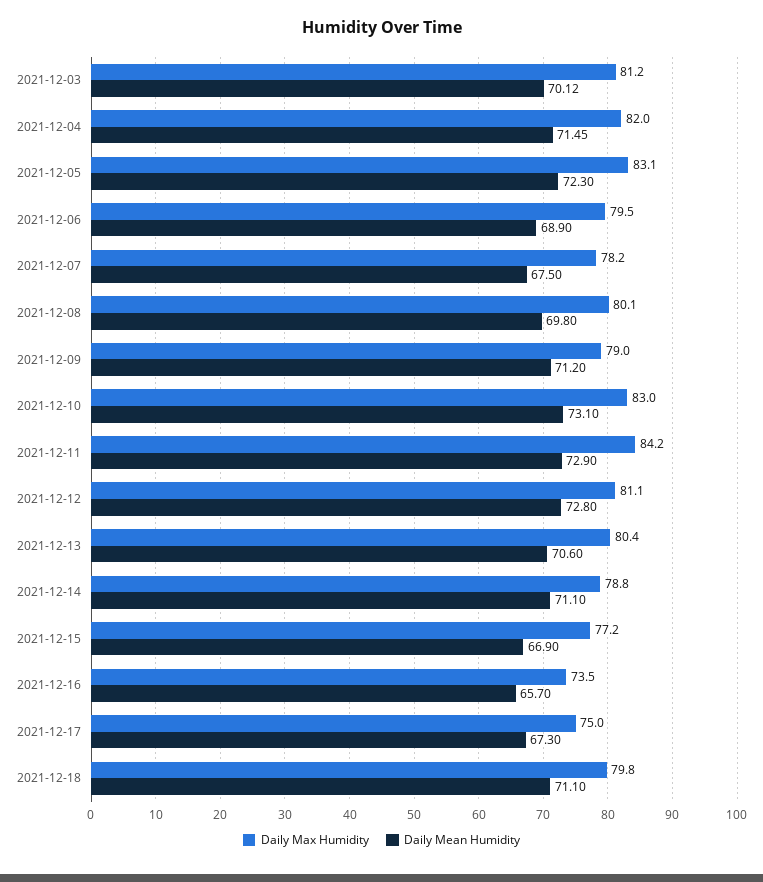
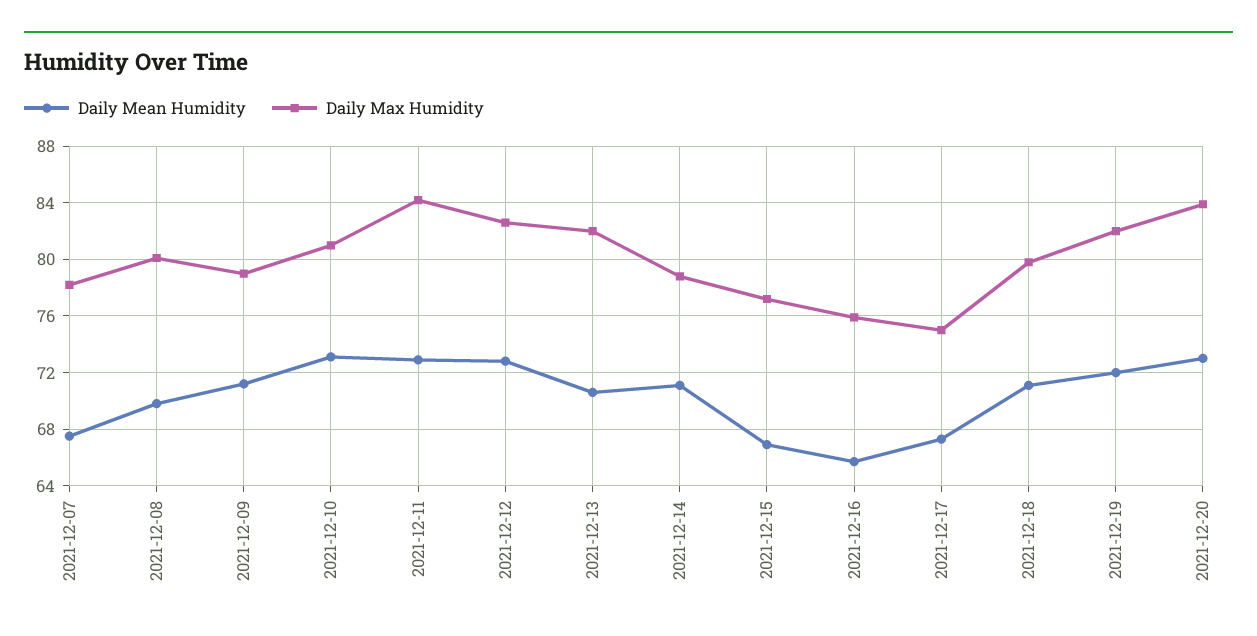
Daily Max Humidity, 2021-12-03: 81.2 -> none
Daily Mean Humidity, 2021-12-03: 70.12 -> none
Daily Max Humidity, 2021-12-04: 82 -> none
Daily Mean Humidity, 2021-12-04: 71.45 -> none
Daily Max Humidity, 2021-12-05: 83.1 -> none
Daily Mean Humidity, 2021-12-05: 72.3 -> none
Daily Max Humidity, 2021-12-06: 79.5 -> none
Daily Mean Humidity, 2021-12-06: 68.9 -> none
Daily Max Humidity, 2021-12-10: 83 -> 81
Daily Max Humidity, 2021-12-12: 81.1 -> 82.5
Daily Max Humidity, 2021-12-13: 80.4 -> 82
Daily Max Humidity, 2021-12-16: 73.5 -> 76
Daily Mean Humidity, 2021-12-19: none -> 72
Daily Max Humidity, 2021-12-19: none -> 82
Daily Mean Humidity, 2021-12-20: none -> 73
Daily Max Humidity, 2021-12-20: none -> 84

